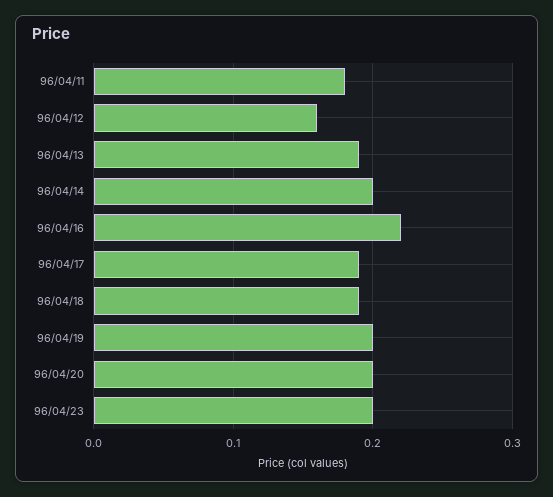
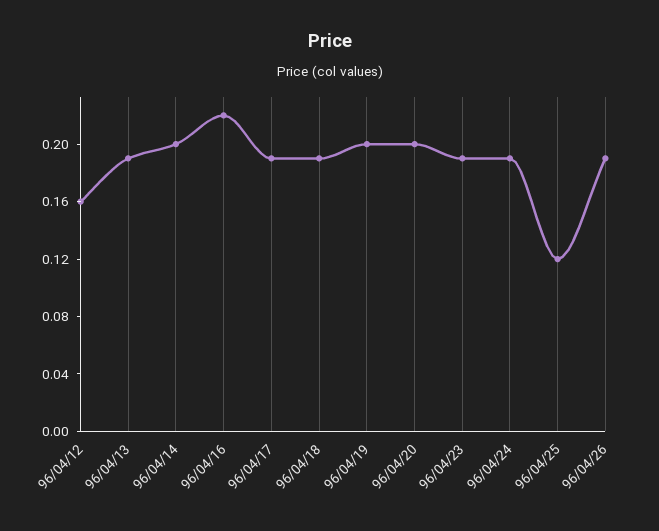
96/04/11: 0.18 -> none
96/04/23: 0.2 -> 0.19
96/04/24: none -> 0.19
96/04/25: none -> 0.12
96/04/26: none -> 0.19

